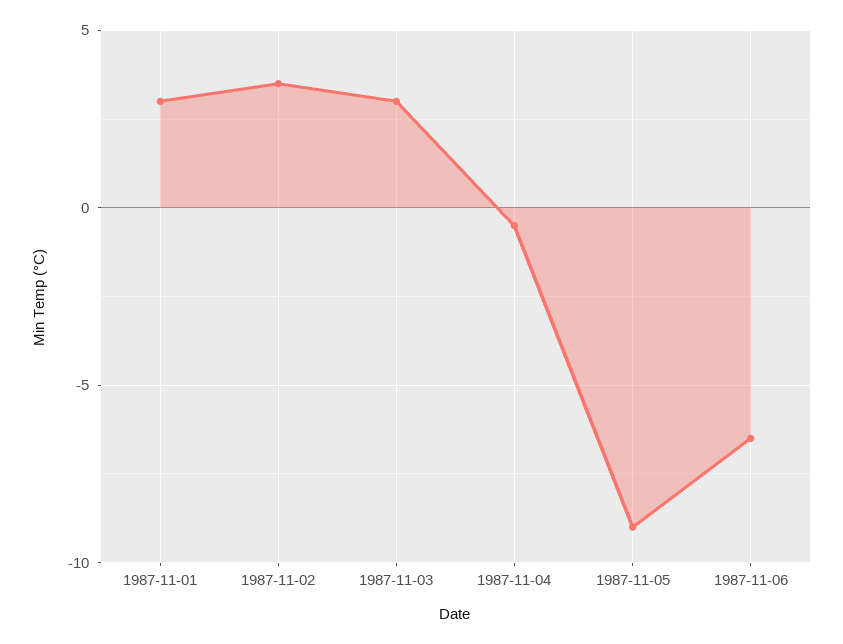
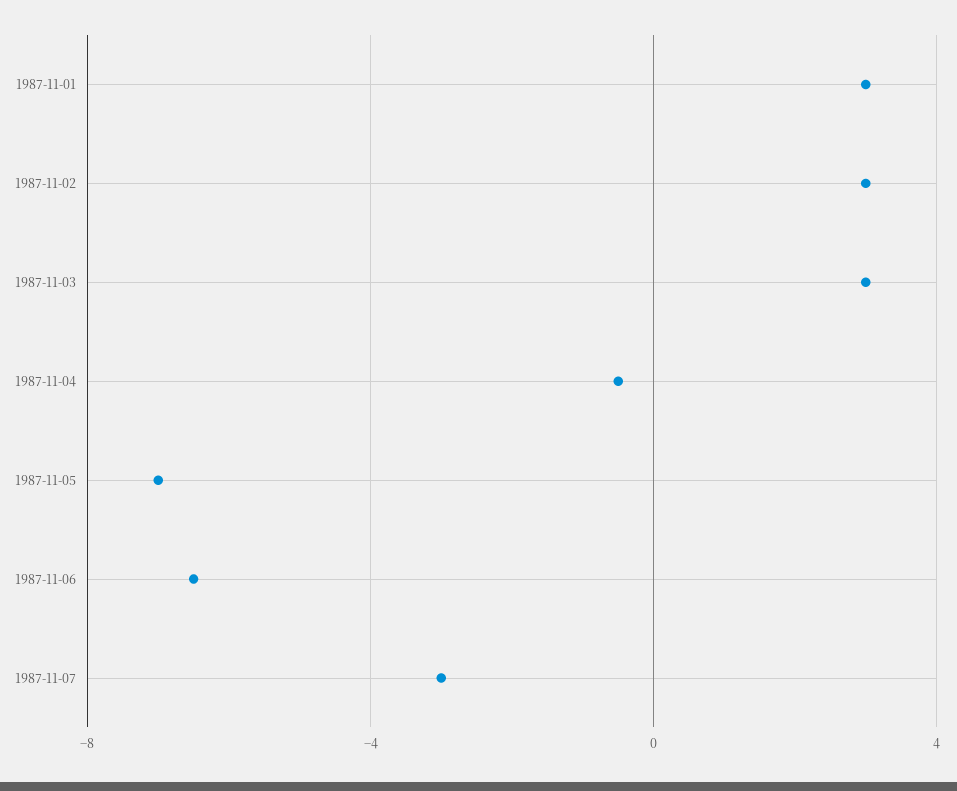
1987-11-02: 3.5 -> 3
1987-11-05: -9 -> -7
1987-11-07: none -> -3

